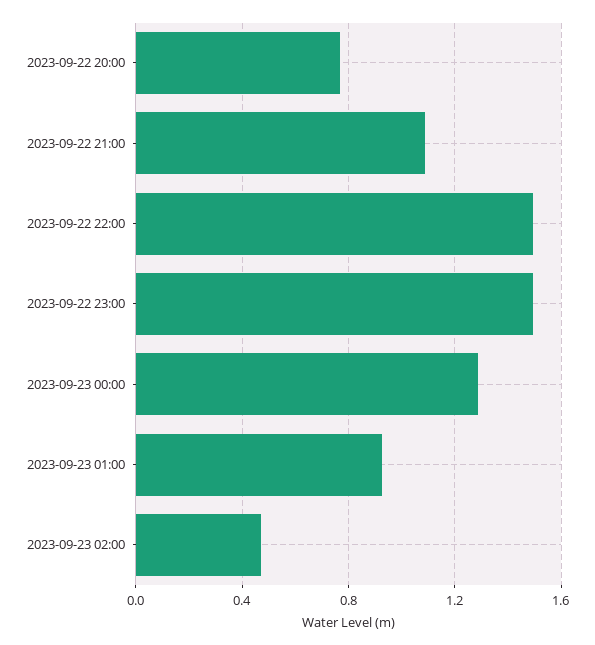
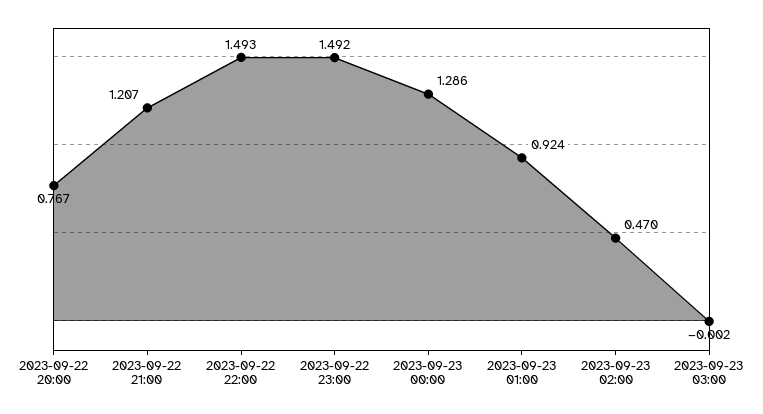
2023-09-22 21:00: 1.1 -> 1.207
2023-09-23 03:00: none -> -0.002

